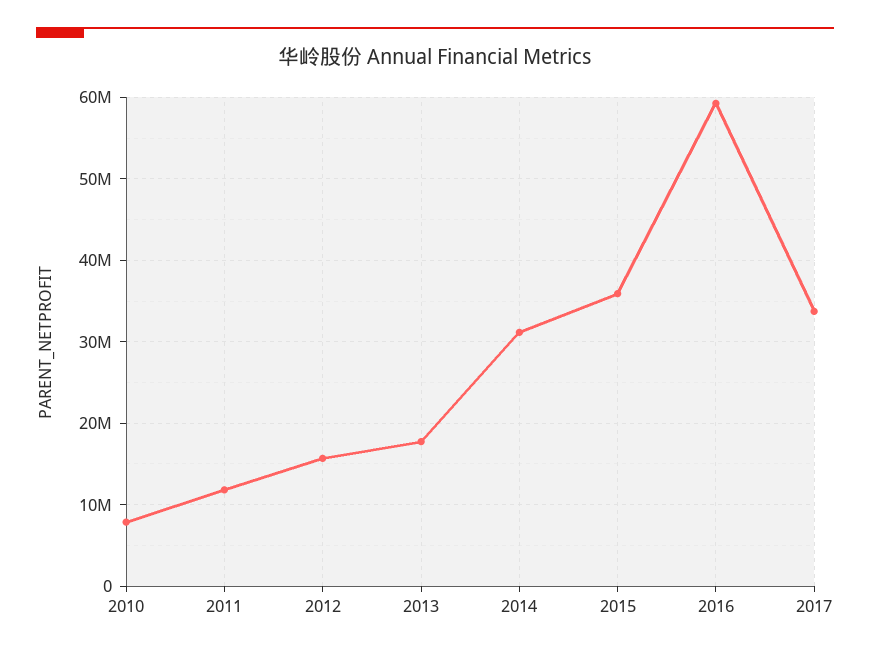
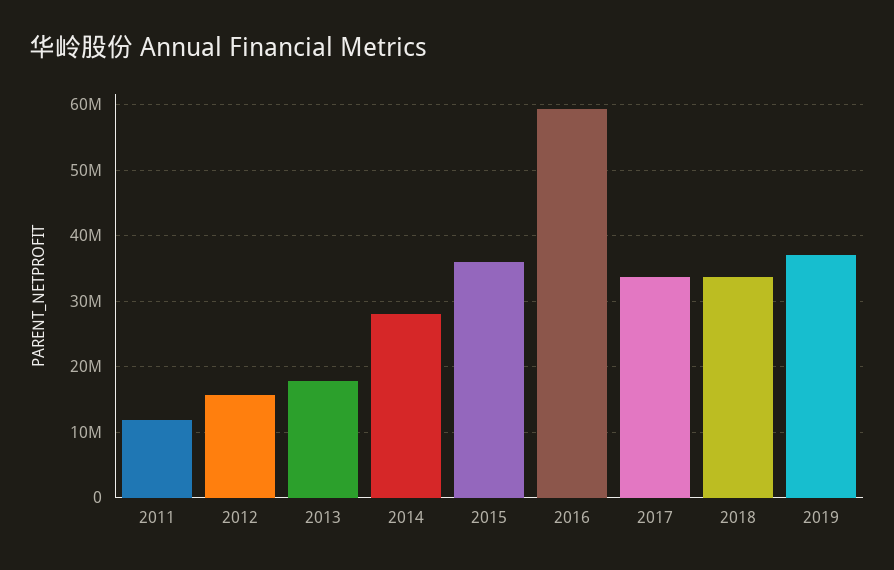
2010: 8000000 -> none
2014: 31000000 -> 28000000
2018: none -> 34000000
2019: none -> 37000000

